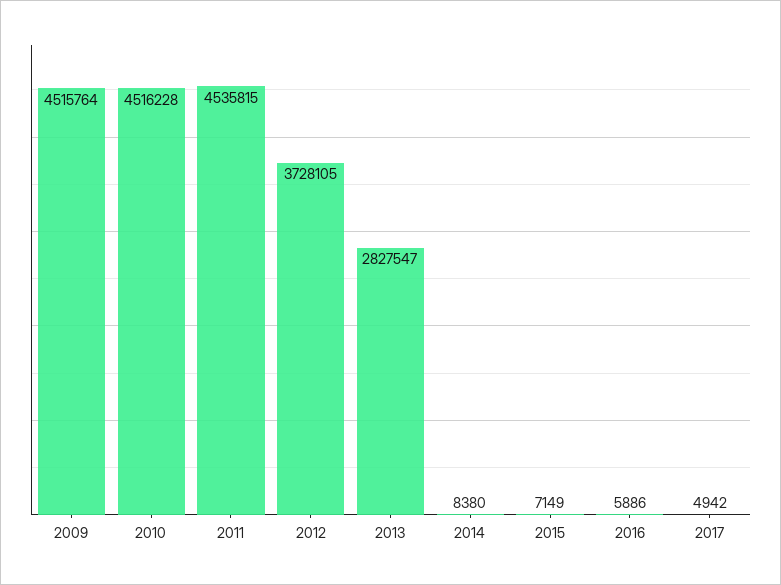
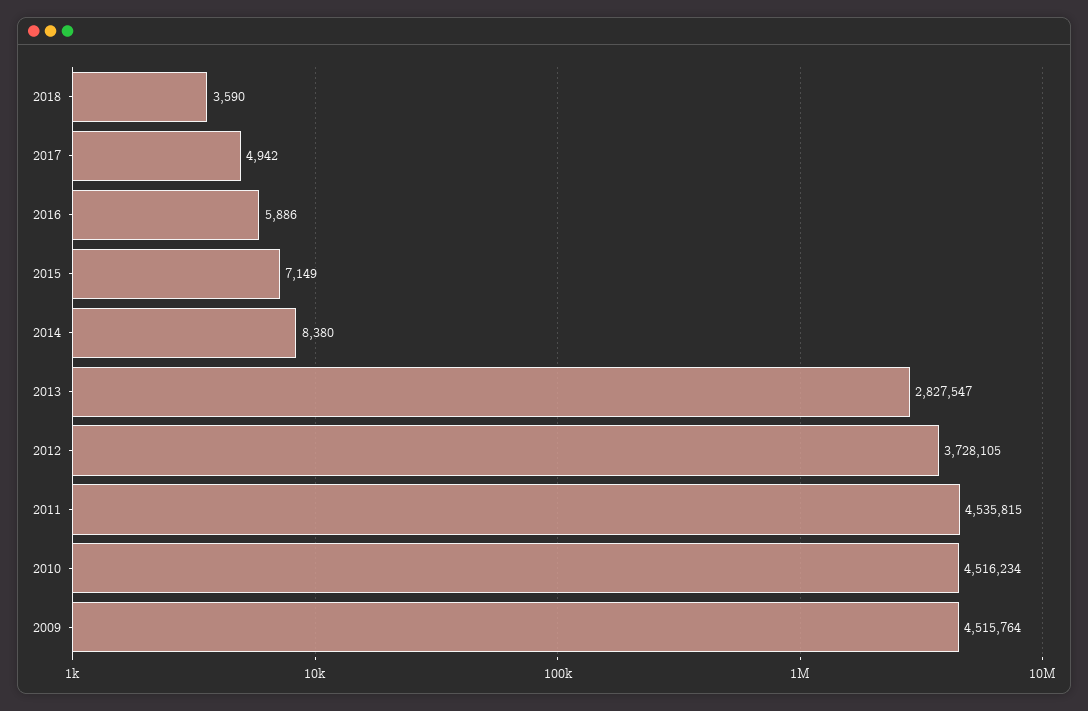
2010: 4516228 -> 4516234
2018: none -> 3590

